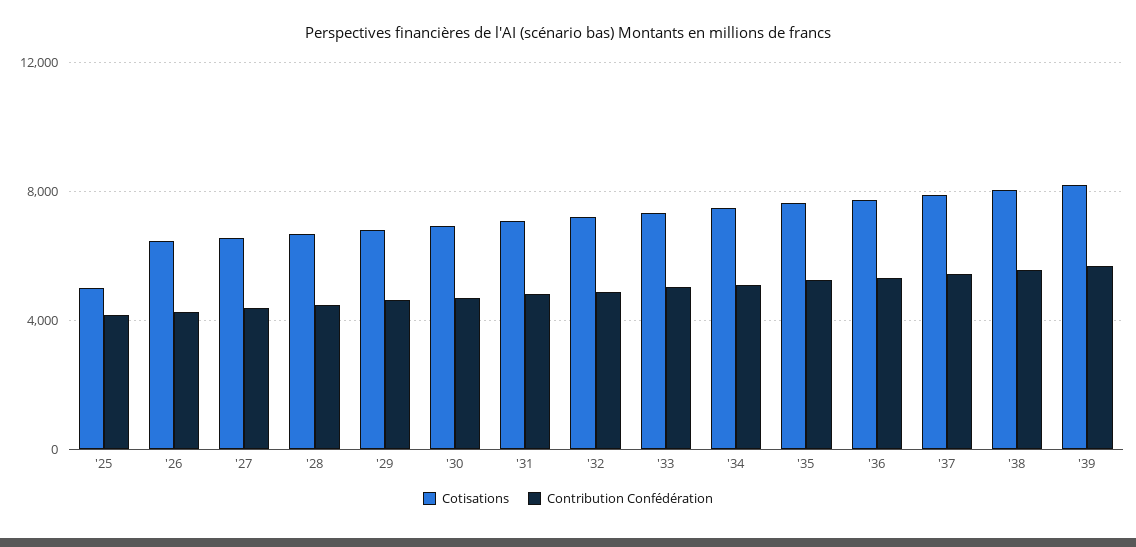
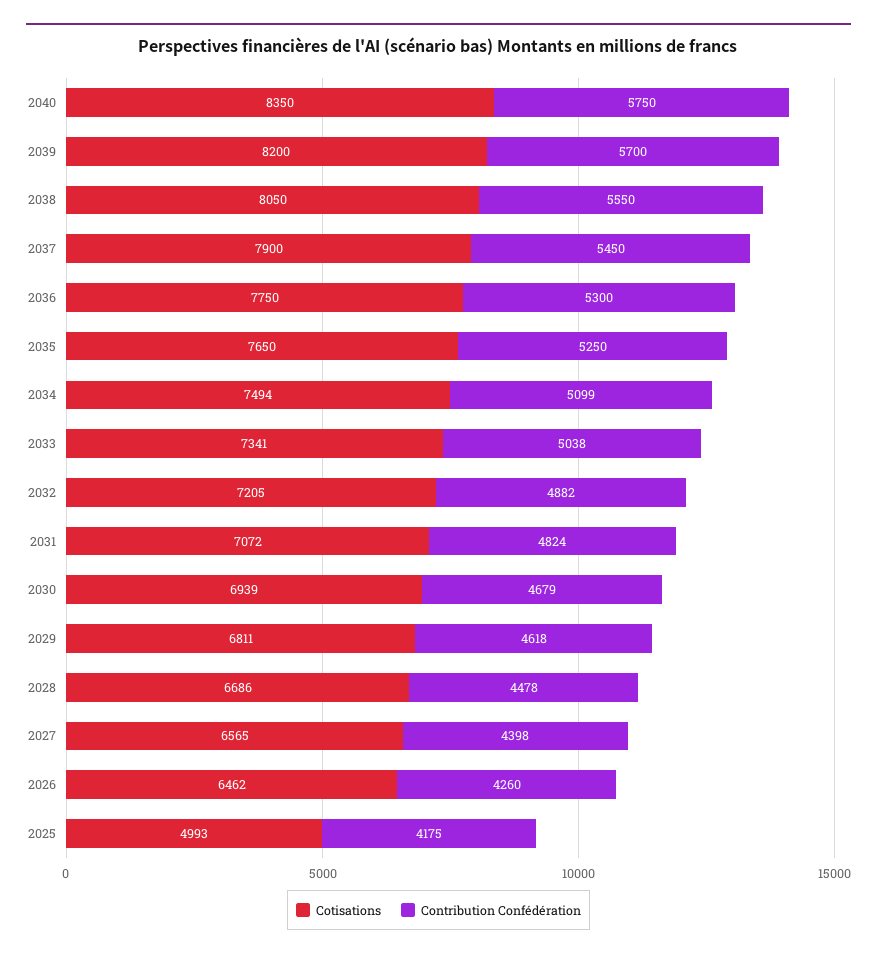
Cotisations, 2040: none -> 8350
Contribution Confédération, 2040: none -> 5750

